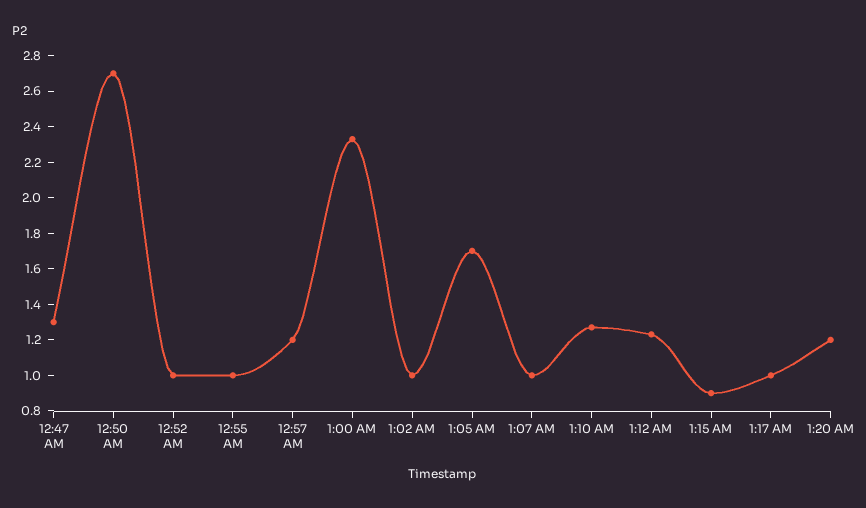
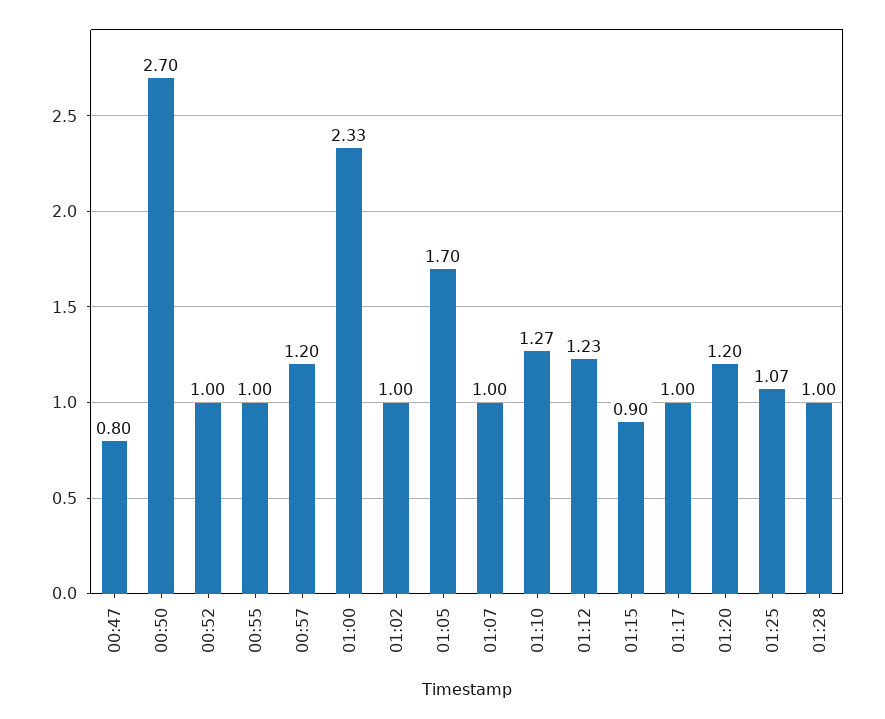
12:47 AM: 1.3 -> 0.8
01:25: none -> 1.07
01:28: none -> 1

